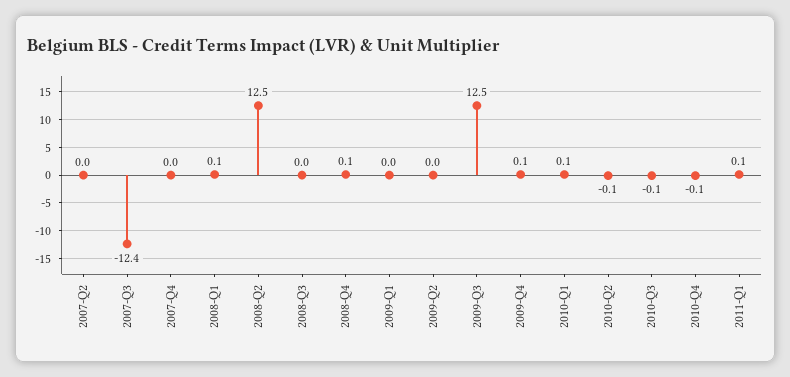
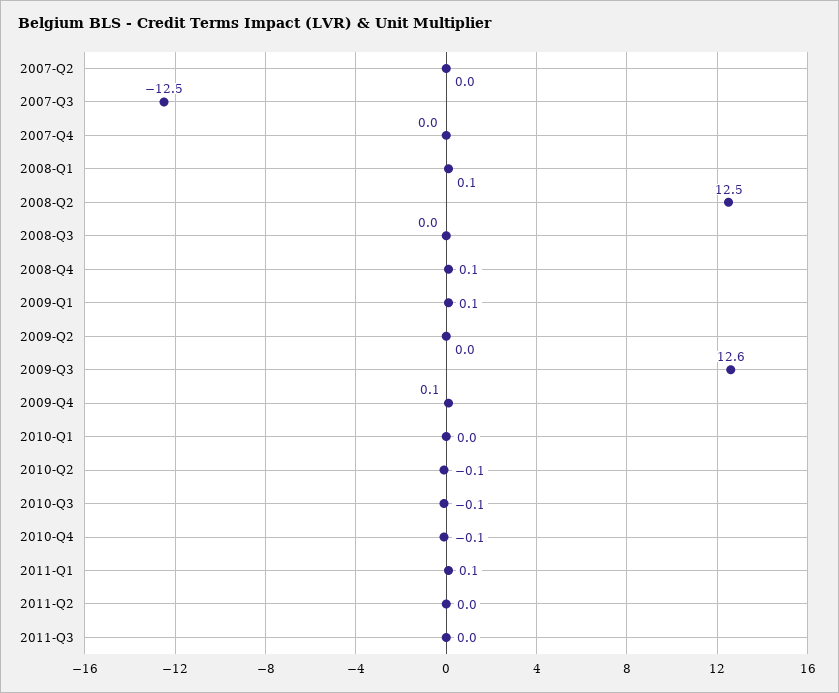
2007-Q3: -12.4 -> -12.5
2009-Q1: 0 -> 0.1
2009-Q3: 12.5 -> 12.6
2010-Q1: 0.1 -> 0
2011-Q2: none -> 0
2011-Q3: none -> 0

